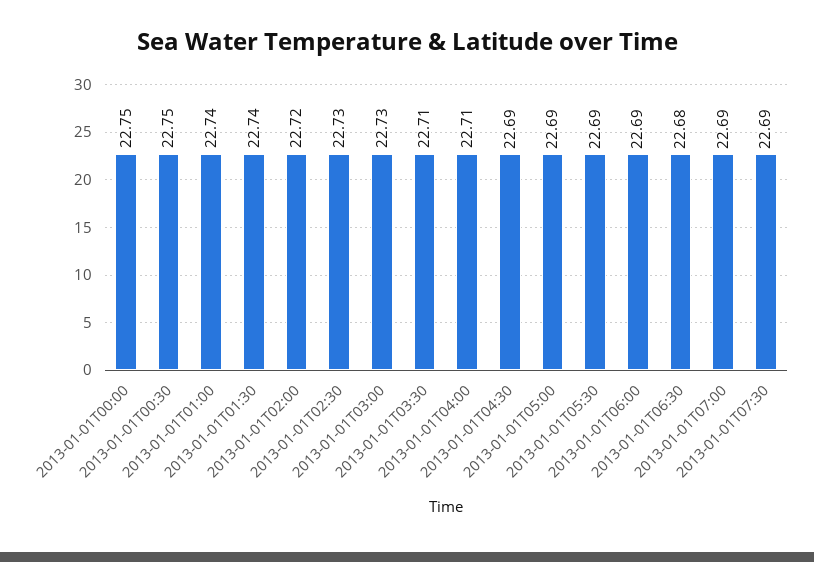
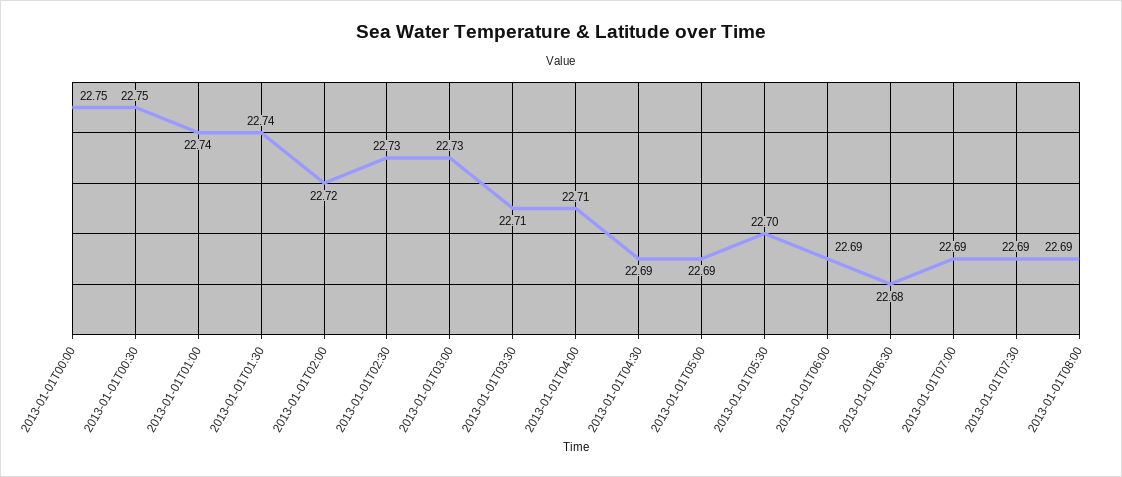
2013-01-01T05:30: 22.69 -> 22.7
2013-01-01T08:00: none -> 22.69

